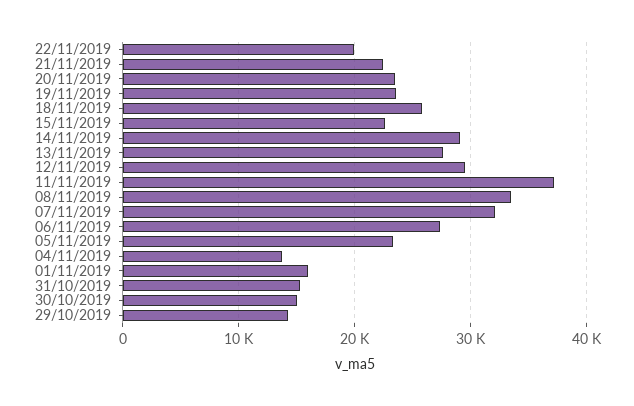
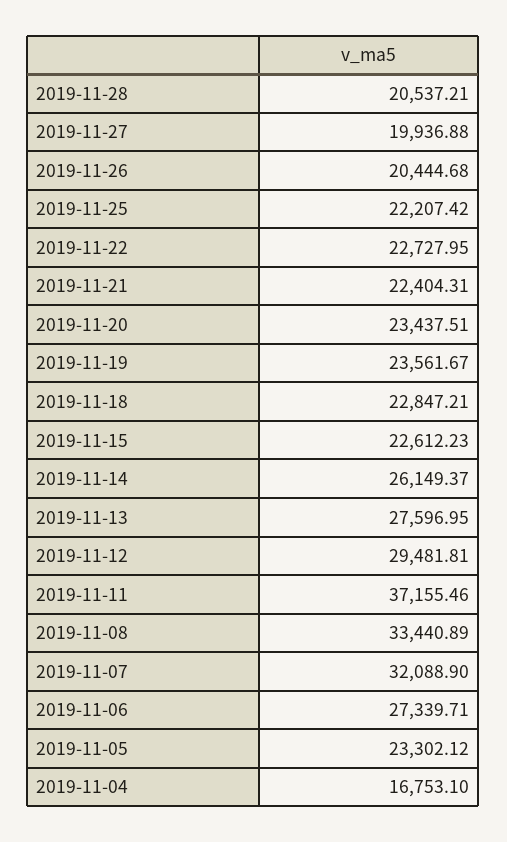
22/11/2019: 20000 -> 22727.95
18/11/2019: 26000 -> 22847.21
14/11/2019: 29000 -> 26149.37
04/11/2019: 14000 -> 16753.1
01/11/2019: 16000 -> none
31/10/2019: 15000 -> none
30/10/2019: 15000 -> none
29/10/2019: 14000 -> none
2019-11-28: none -> 20537.21
2019-11-27: none -> 19936.88
2019-11-26: none -> 20444.68
2019-11-25: none -> 22207.42

